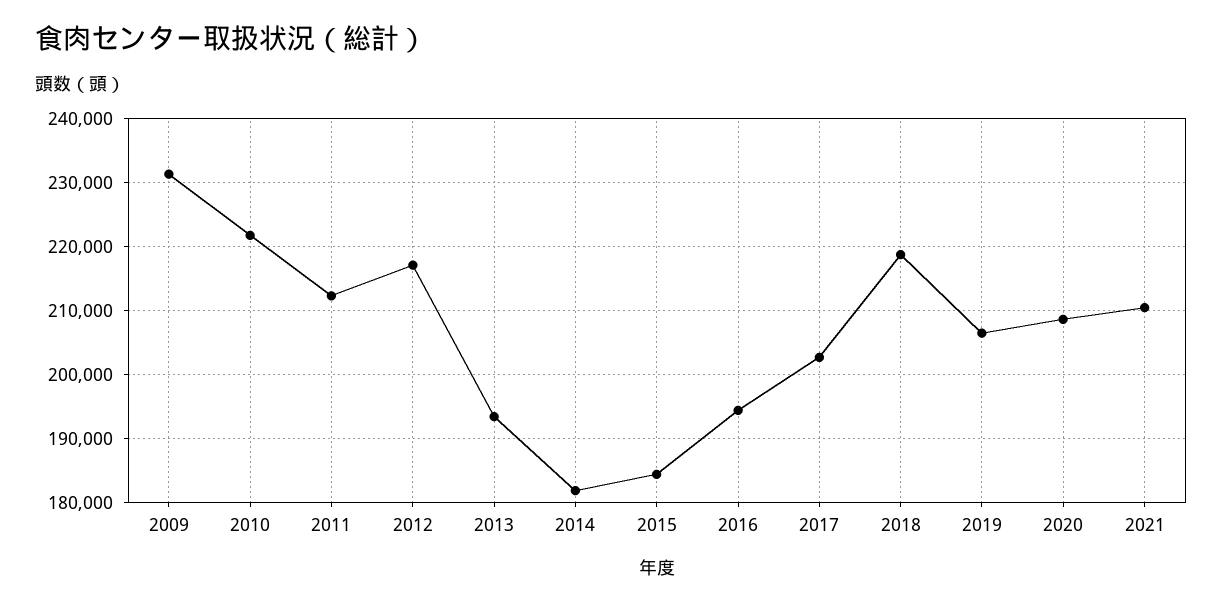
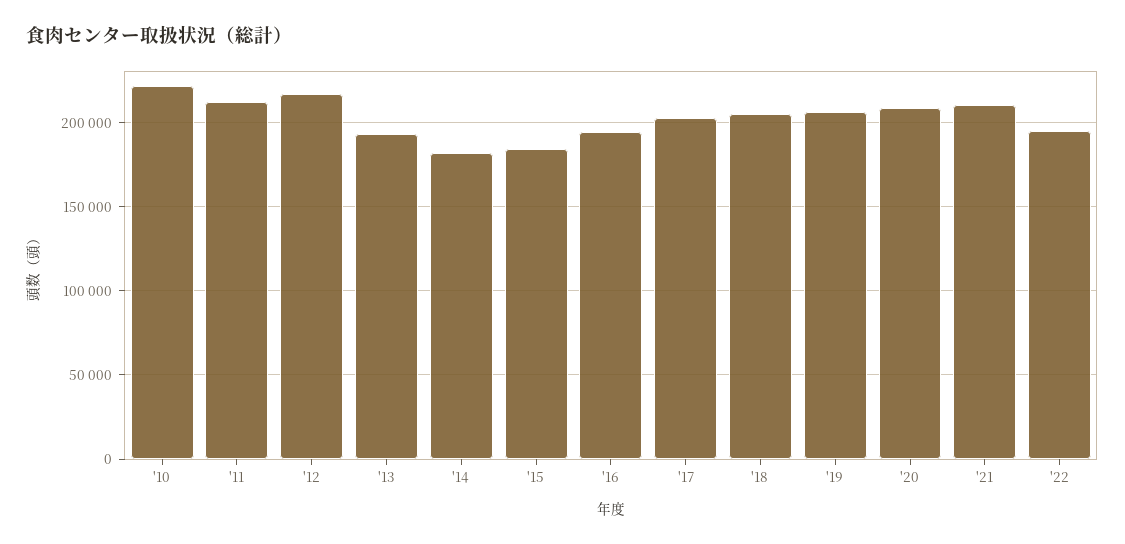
2009: 231000 -> none
2018: 219000 -> 205000
'22: none -> 195000

